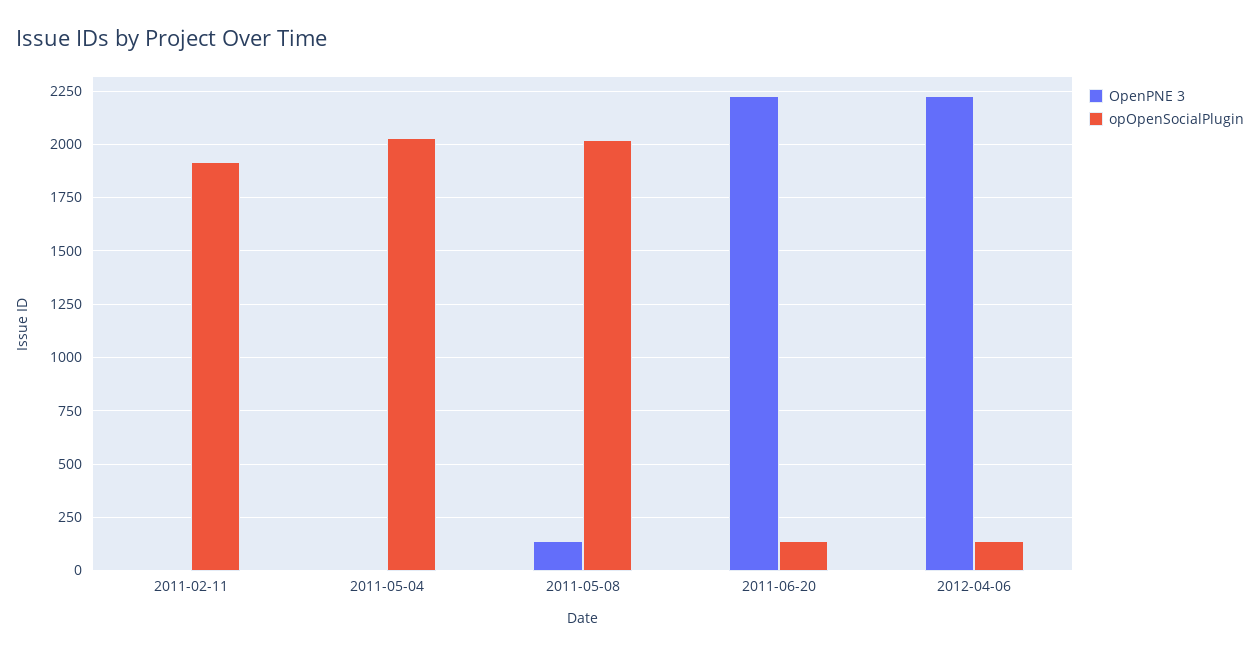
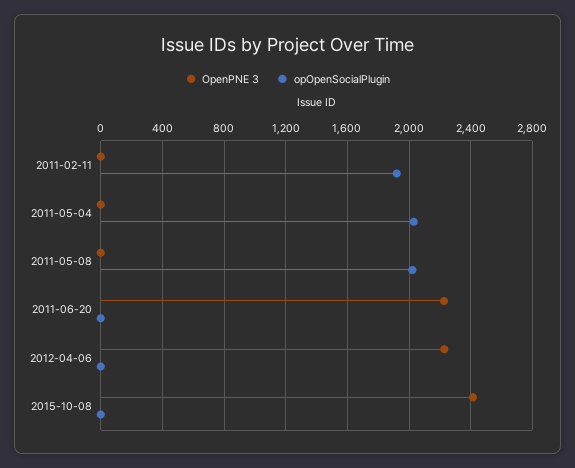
OpenPNE 3, 2011-05-08: 150 -> 0
opOpenSocialPlugin, 2011-06-20: 150 -> 0
opOpenSocialPlugin, 2012-04-06: 150 -> 0
OpenPNE 3, 2015-10-08: none -> 2400
opOpenSocialPlugin, 2015-10-08: none -> 0

